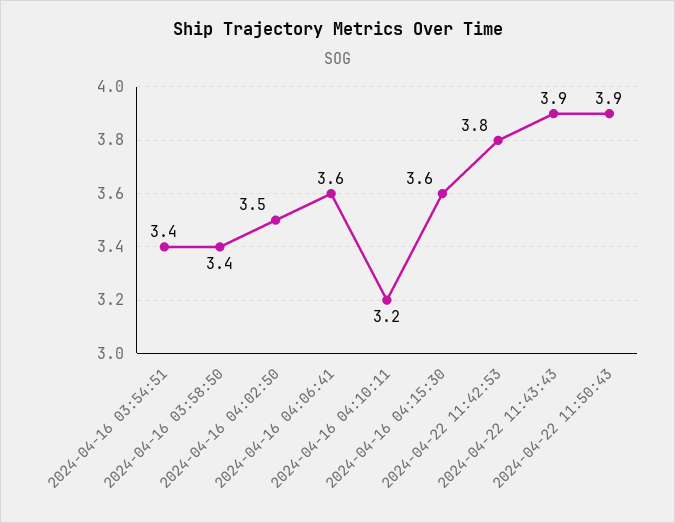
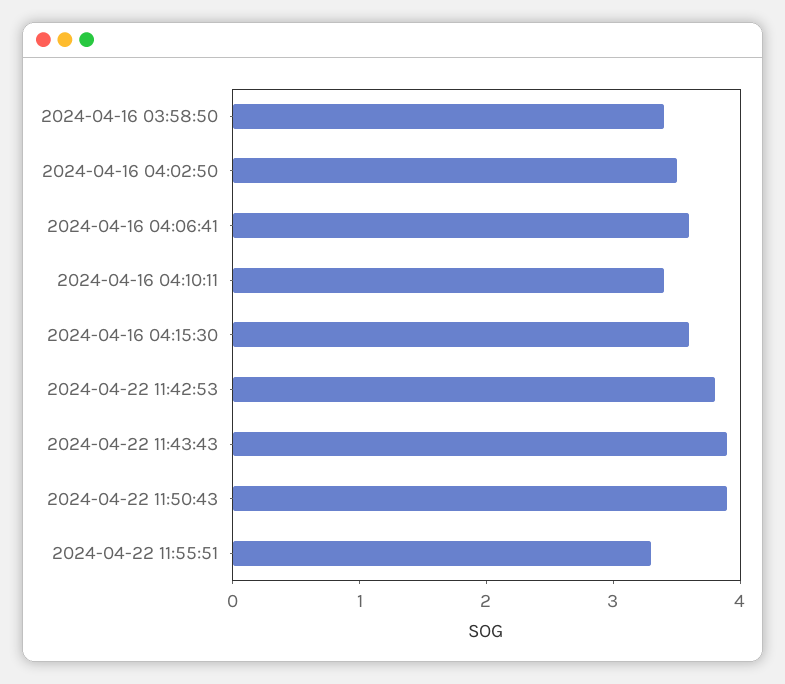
2024-04-16 03:54:51: 3.4 -> none
2024-04-16 04:10:11: 3.2 -> 3.4
2024-04-22 11:55:51: none -> 3.3

